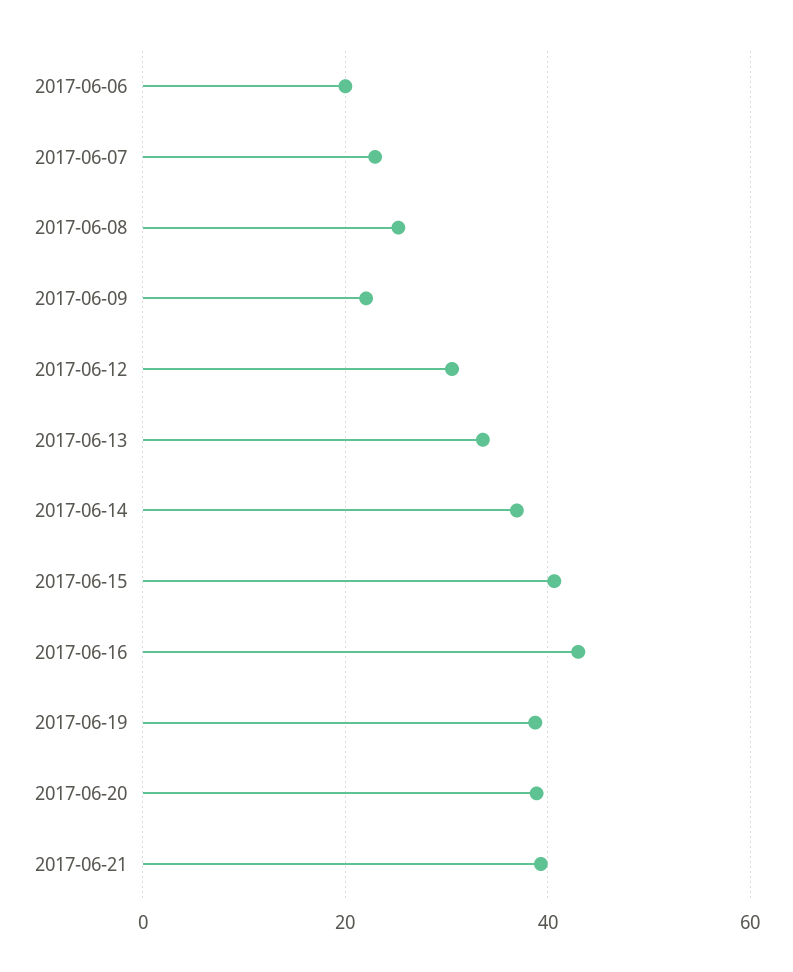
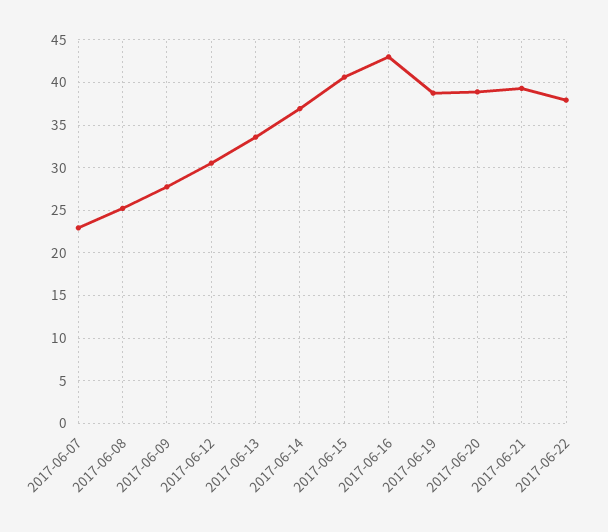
2017-06-06: 20 -> none
2017-06-09: 22 -> 28
2017-06-22: none -> 38

